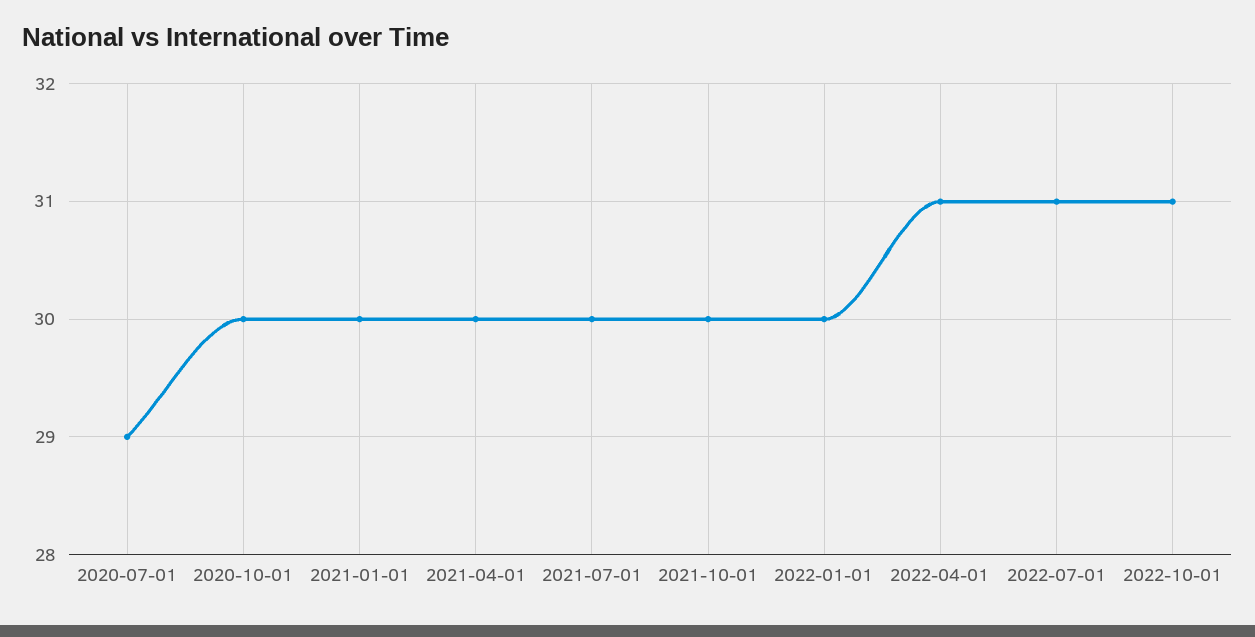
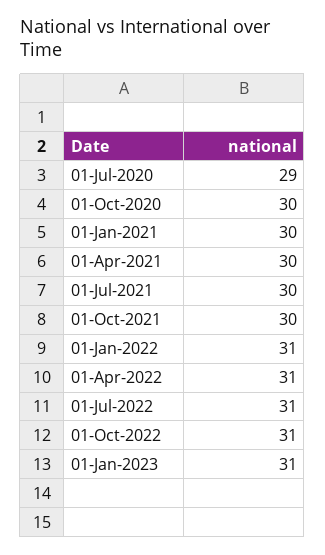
2022-01-01: 30 -> 31
01-Jan-2023: none -> 31

